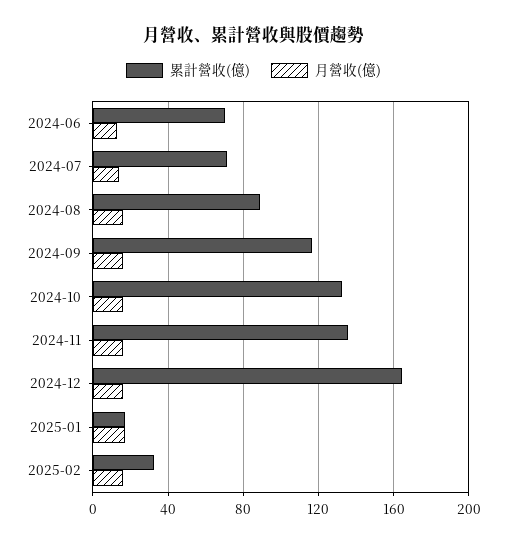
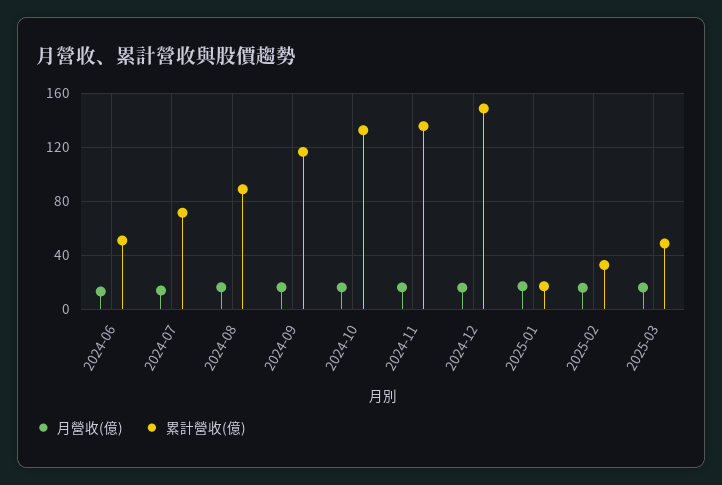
累計營收(億), 2024-06: 70 -> 50
累計營收(億), 2024-12: 165 -> 150
月營收(億), 2025-03: none -> 15
累計營收(億), 2025-03: none -> 50

